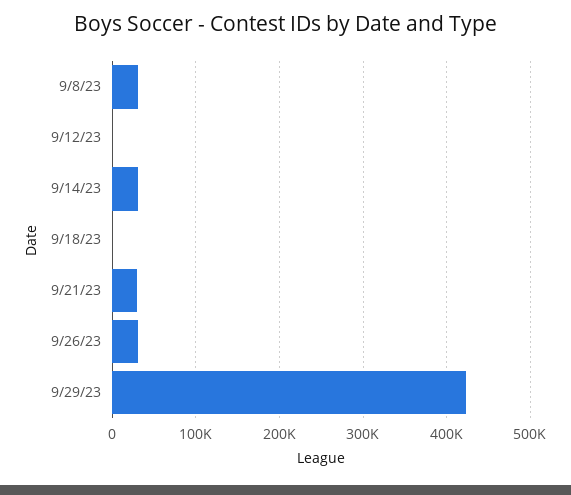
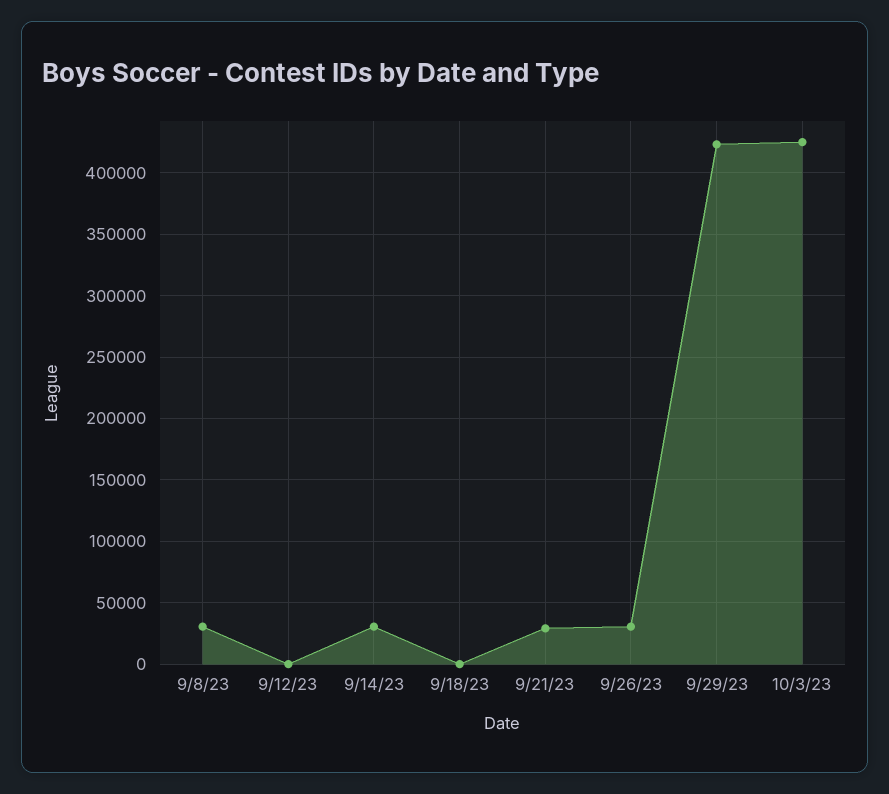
10/3/23: none -> 425000

